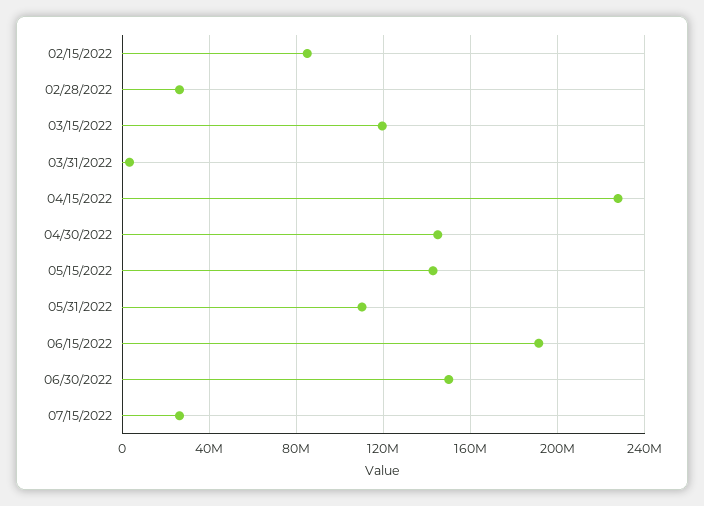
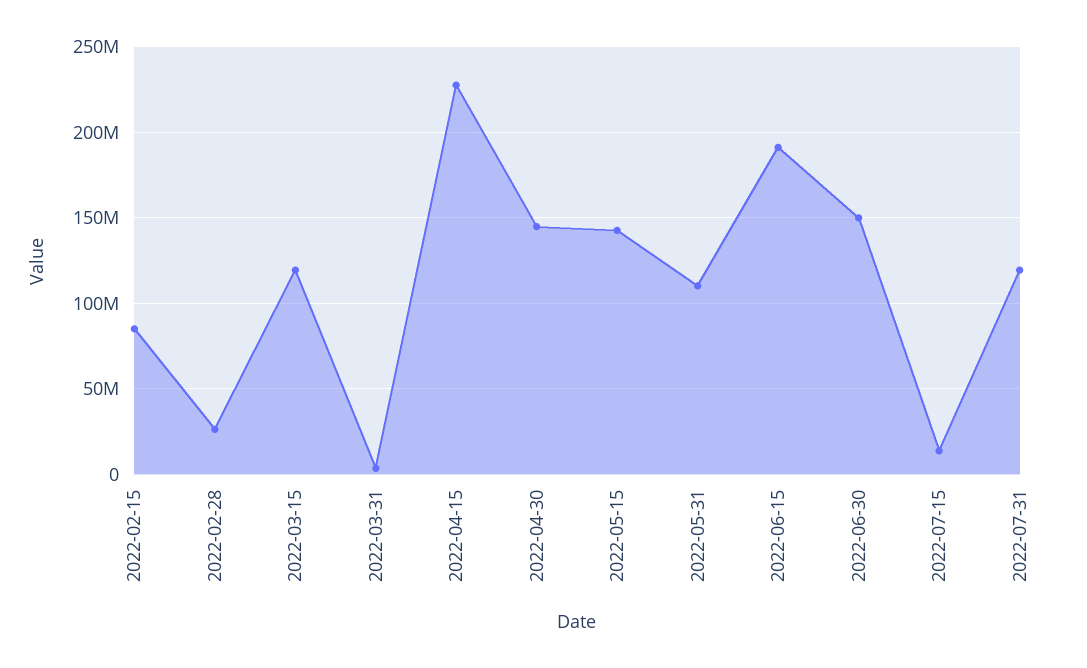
07/15/2022: 25000000 -> 15000000
2022-07-31: none -> 120000000

